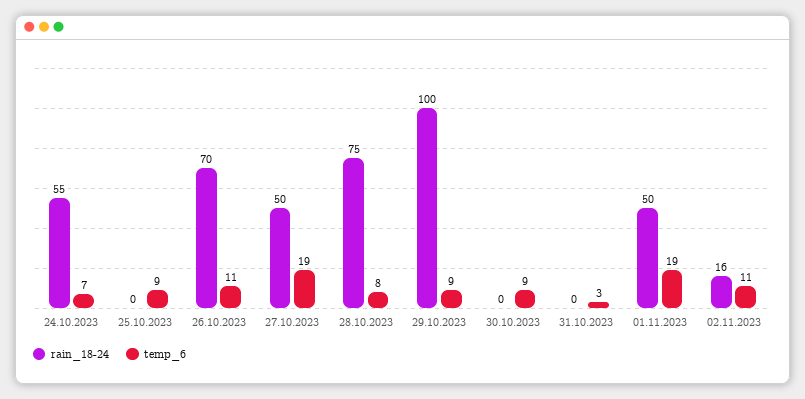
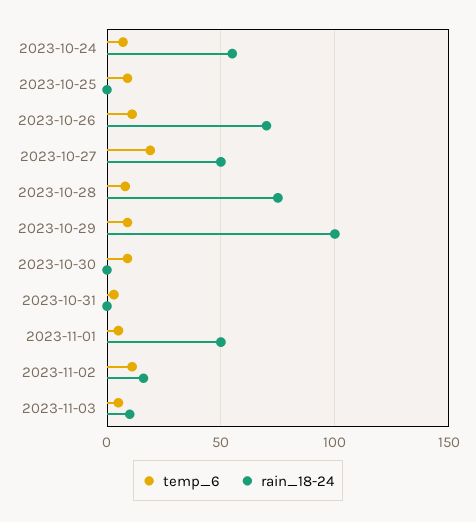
temp_6, 01.11.2023: 19 -> 5
temp_6, 2023-11-03: none -> 5
rain_18-24, 2023-11-03: none -> 10

